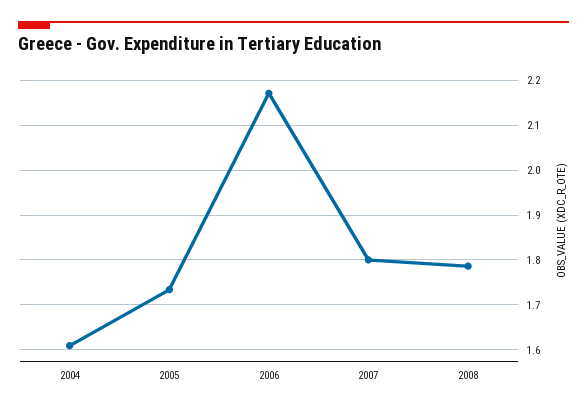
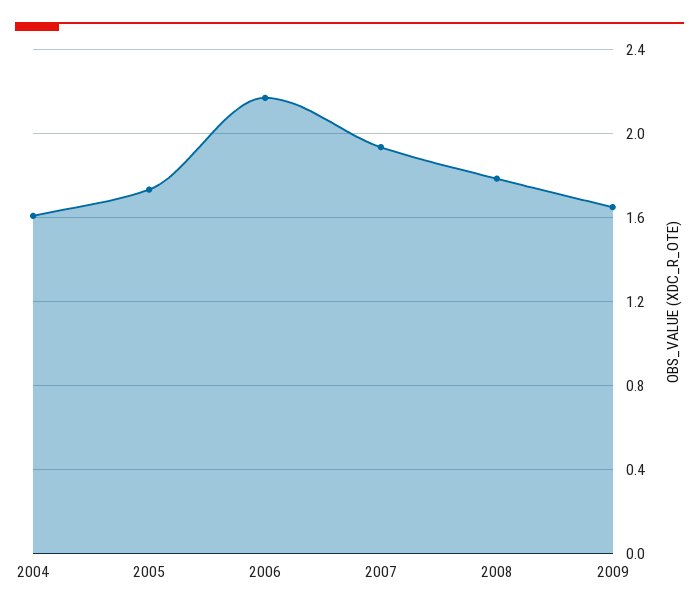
2007: 1.8 -> 1.95
2009: none -> 1.65

